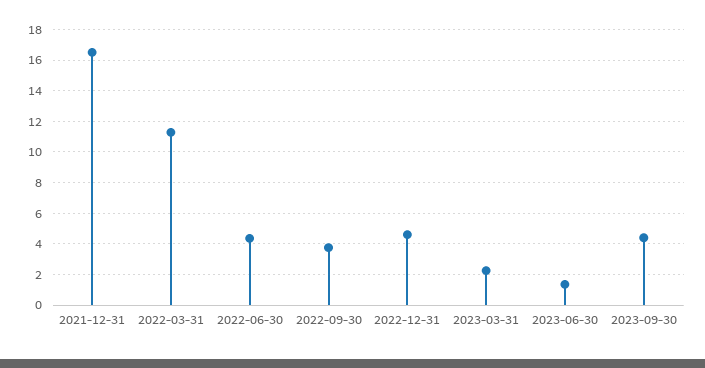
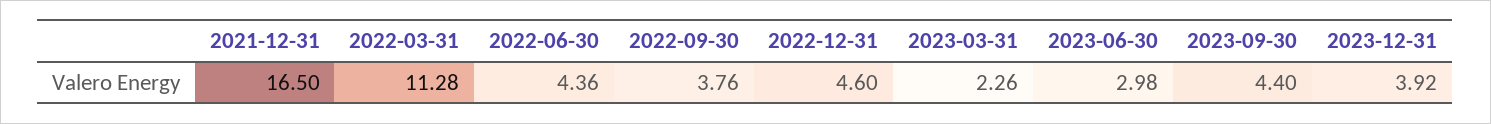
2023-06-30: 1.5 -> 2.98
2023-12-31: none -> 3.92

